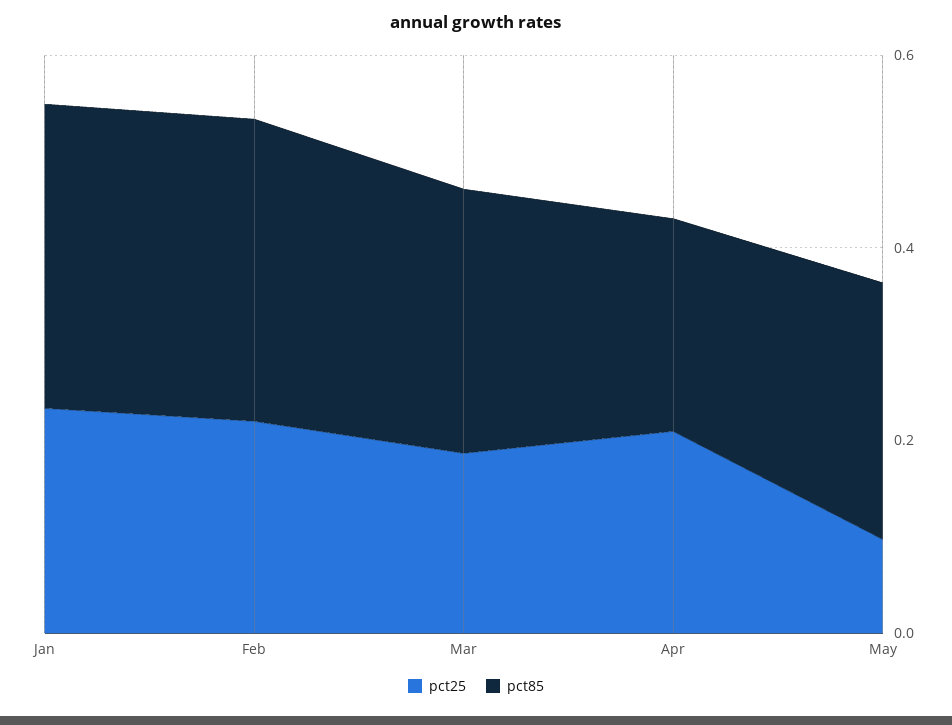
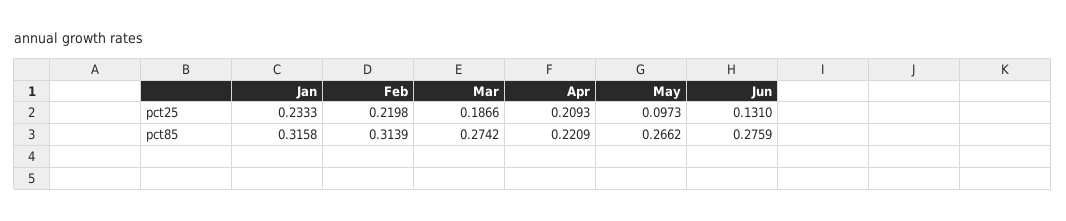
pct25, Jun: none -> 0.131
pct85, Jun: none -> 0.2759

